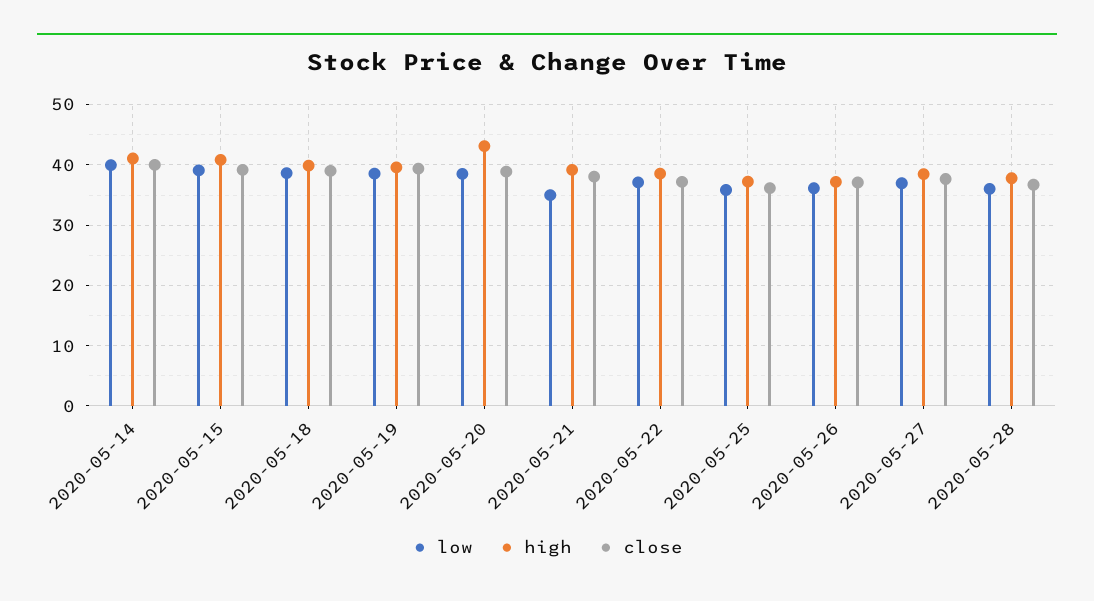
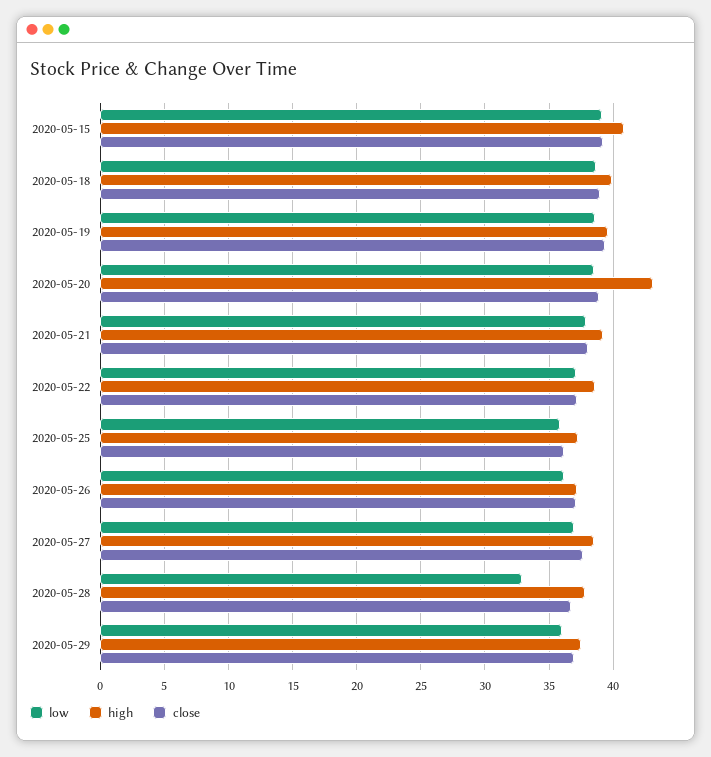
low, 2020-05-14: 40 -> none
high, 2020-05-14: 41 -> none
close, 2020-05-14: 40 -> none
low, 2020-05-21: 35 -> 38
low, 2020-05-28: 36 -> 33
low, 2020-05-29: none -> 36
high, 2020-05-29: none -> 37.5
close, 2020-05-29: none -> 37

